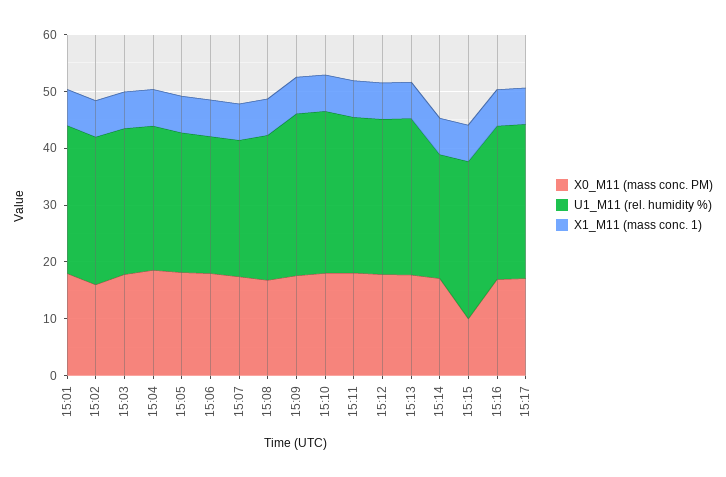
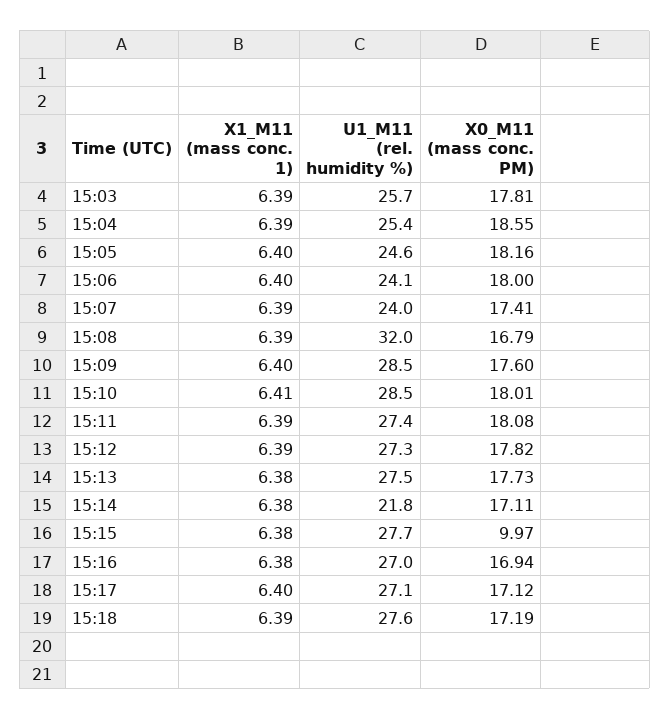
X0_M11 (mass conc. PM), 15:01: 18 -> none
U1_M11 (rel. humidity %), 15:01: 26 -> none
X1_M11 (mass conc. 1), 15:01: 6 -> none
X0_M11 (mass conc. PM), 15:02: 16 -> none
U1_M11 (rel. humidity %), 15:02: 26 -> none
X1_M11 (mass conc. 1), 15:02: 6 -> none
U1_M11 (rel. humidity %), 15:08: 26 -> 32
X1_M11 (mass conc. 1), 15:18: none -> 6.39
U1_M11 (rel. humidity %), 15:18: none -> 27.6
X0_M11 (mass conc. PM), 15:18: none -> 17.19

